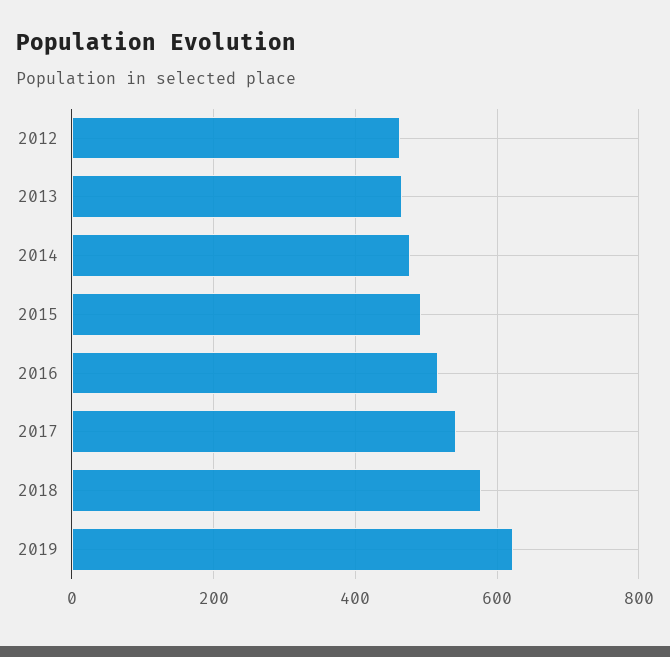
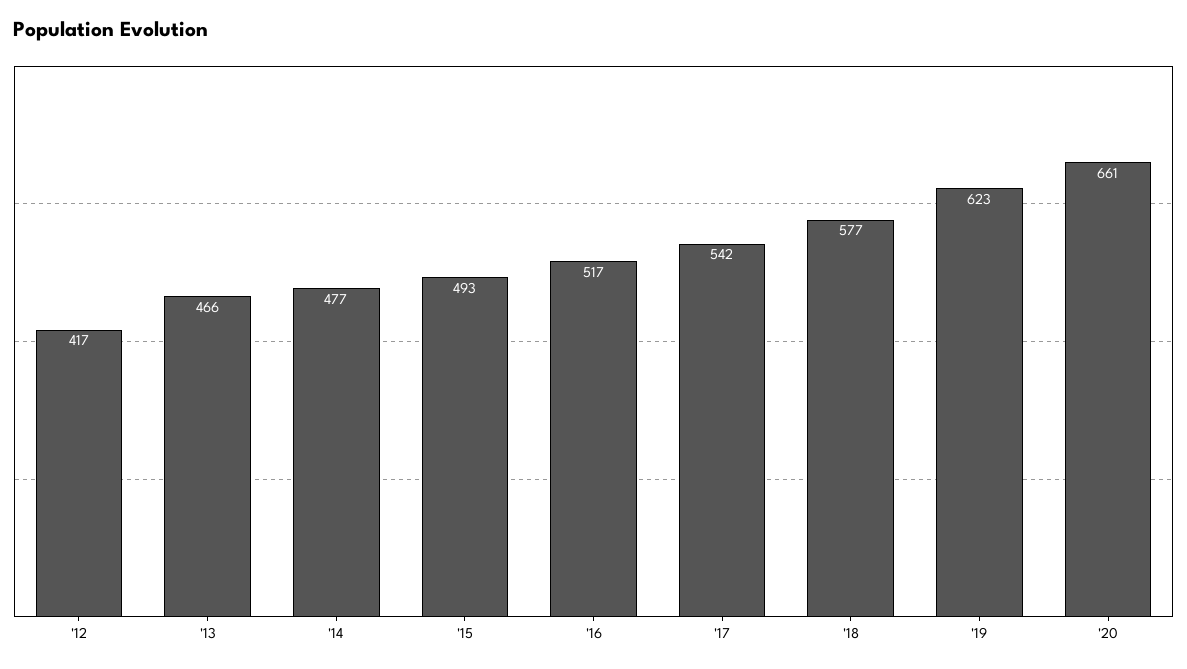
2012: 460 -> 417
'20: none -> 661

